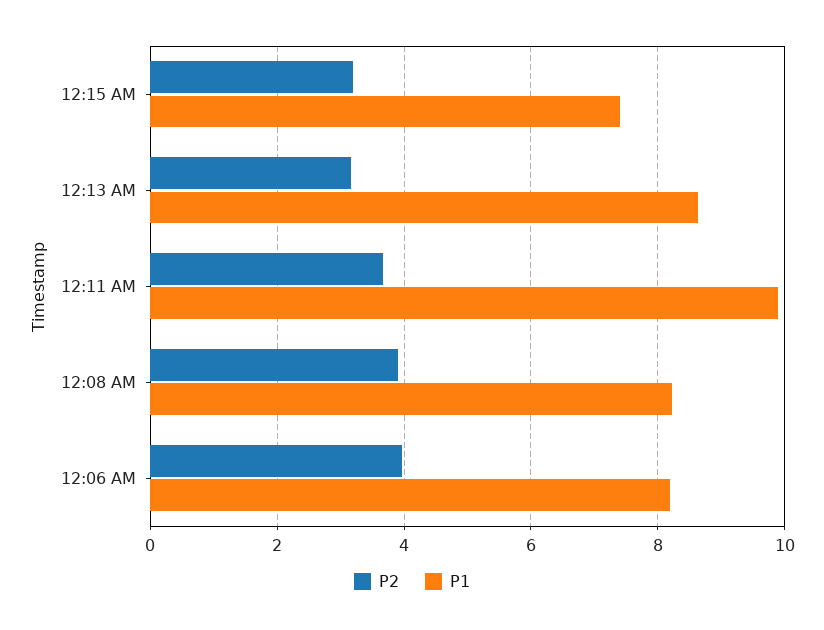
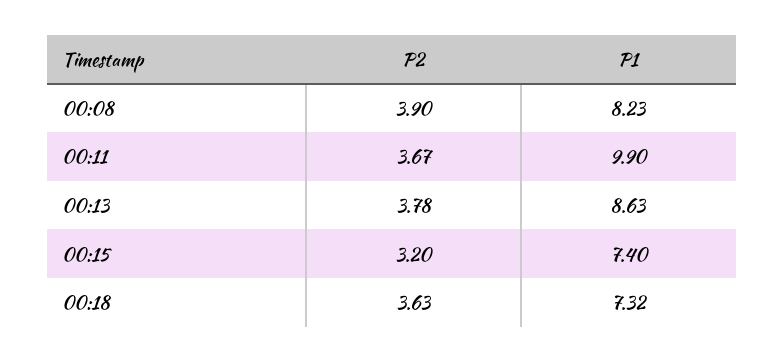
P2, 12:13 AM: 3.2 -> 3.78
P2, 12:06 AM: 4 -> none
P1, 12:06 AM: 8.2 -> none
P2, 00:18: none -> 3.63
P1, 00:18: none -> 7.32

